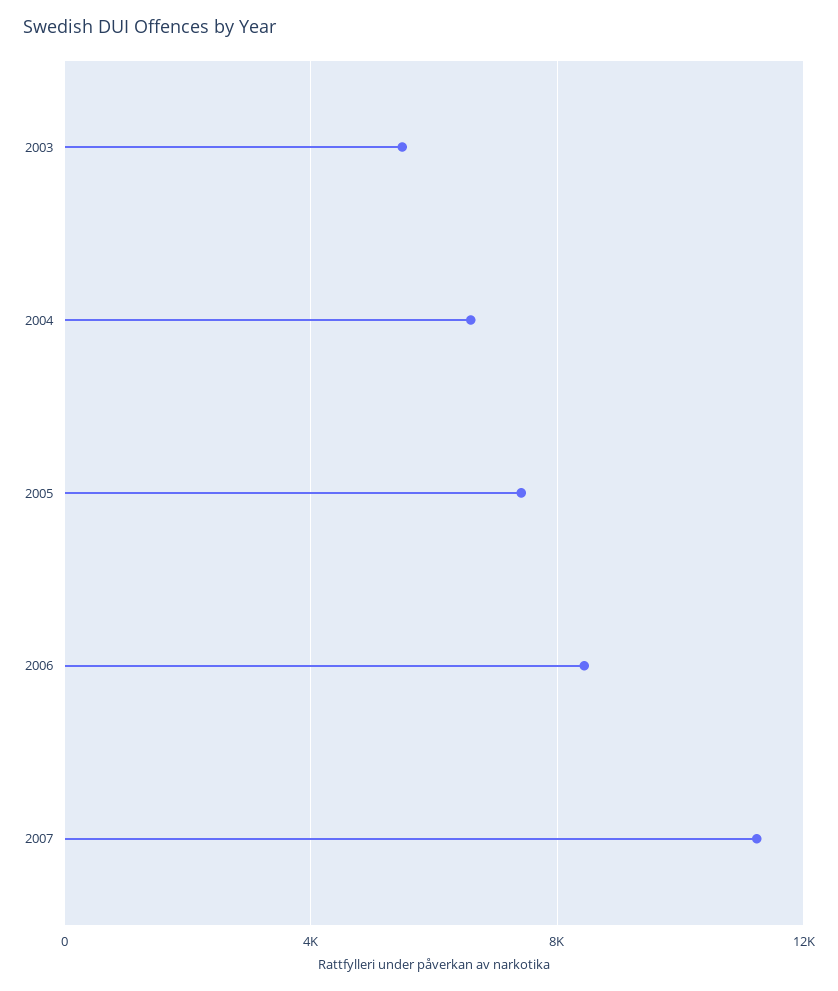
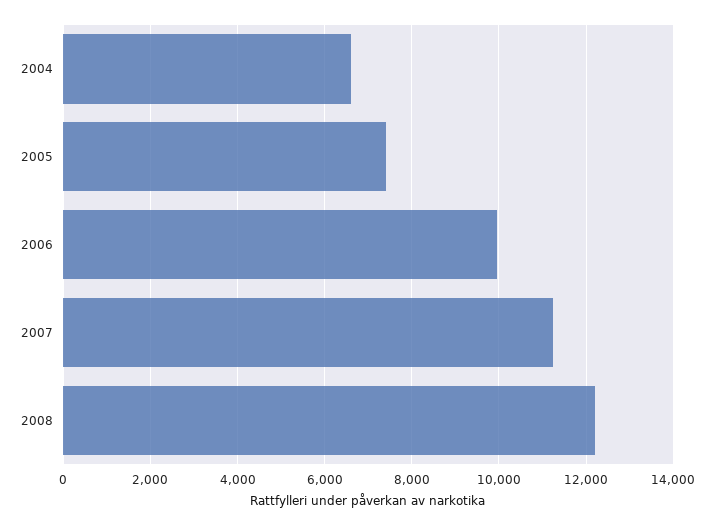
2003: 5500 -> none
2006: 8500 -> 10000
2008: none -> 12200

